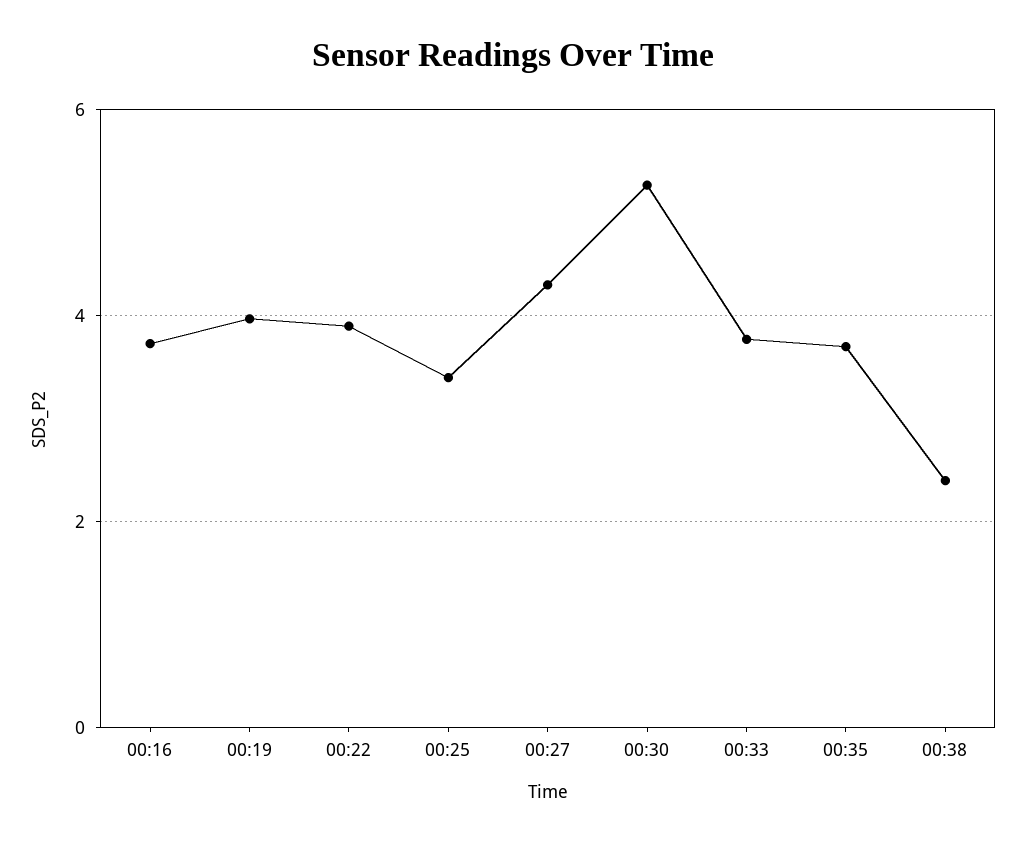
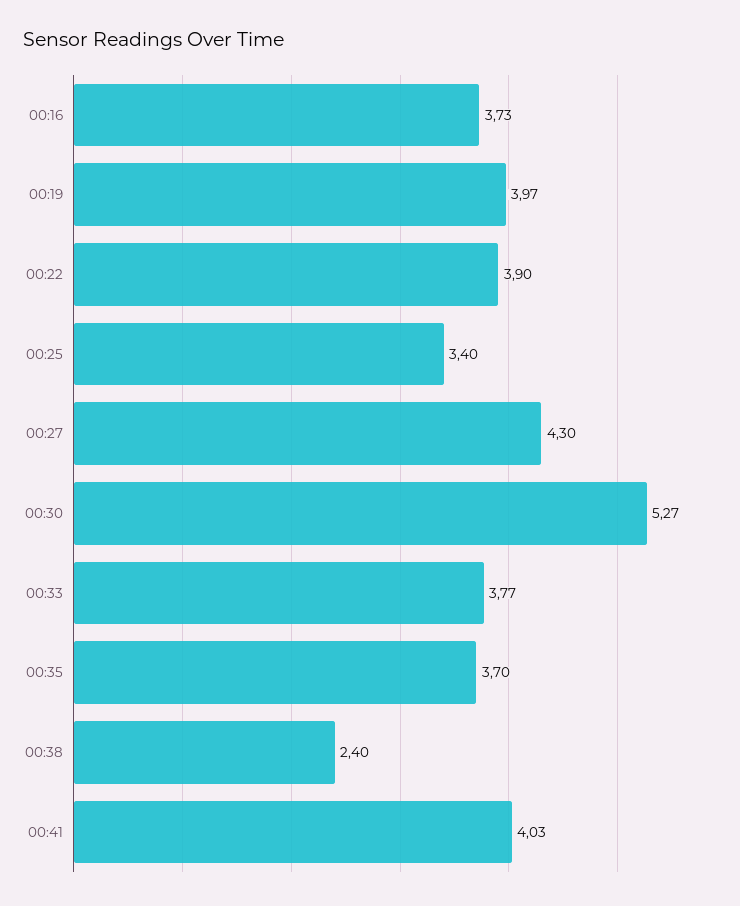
00:41: none -> 4.03

